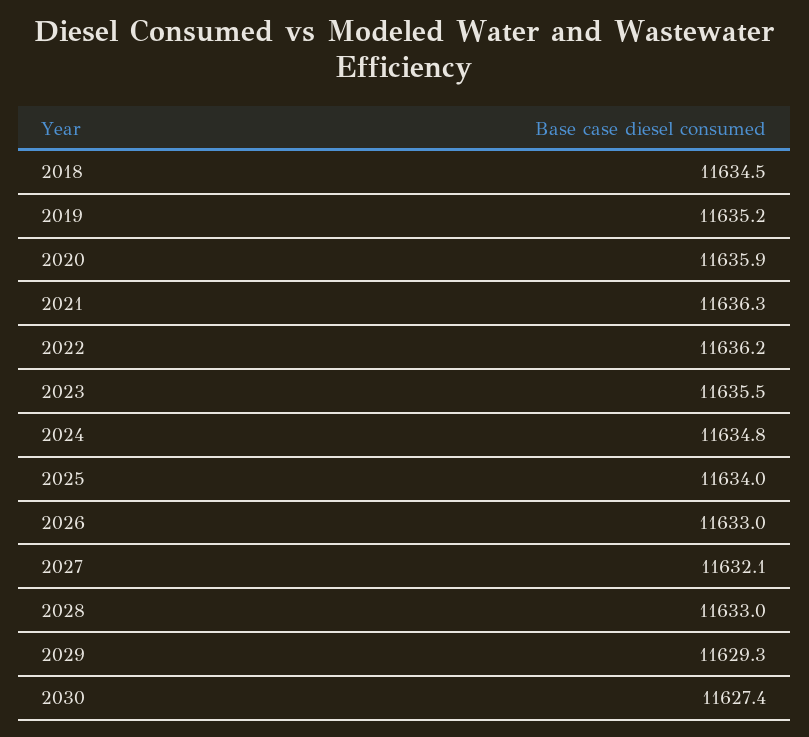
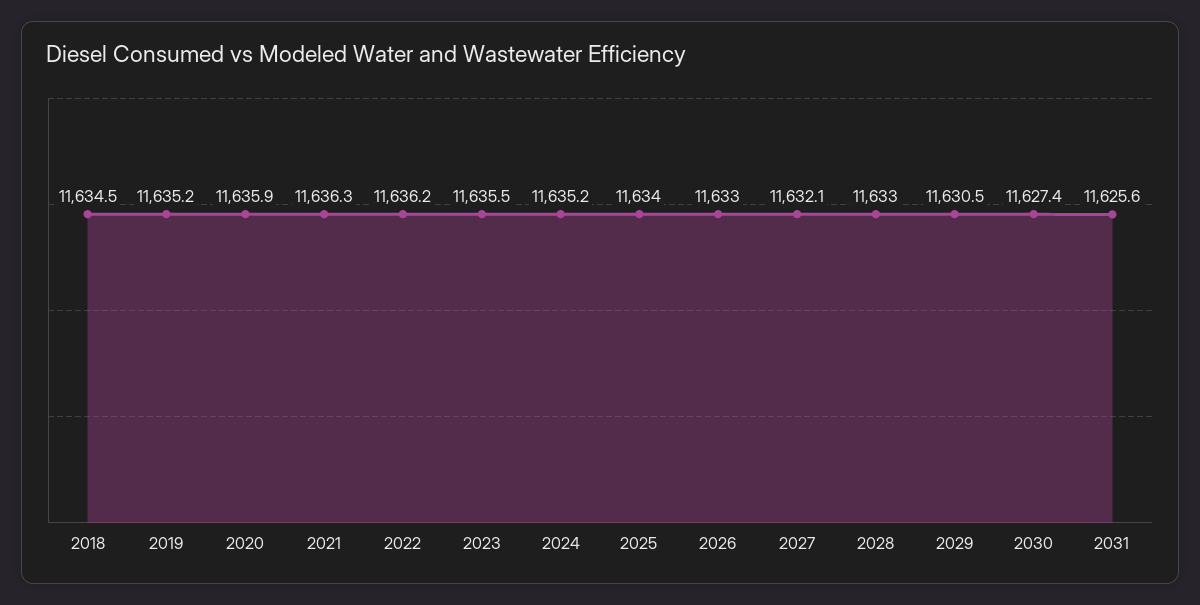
2024: 11634.8 -> 11635.2
2029: 11629.3 -> 11630.5
2031: none -> 11625.6

